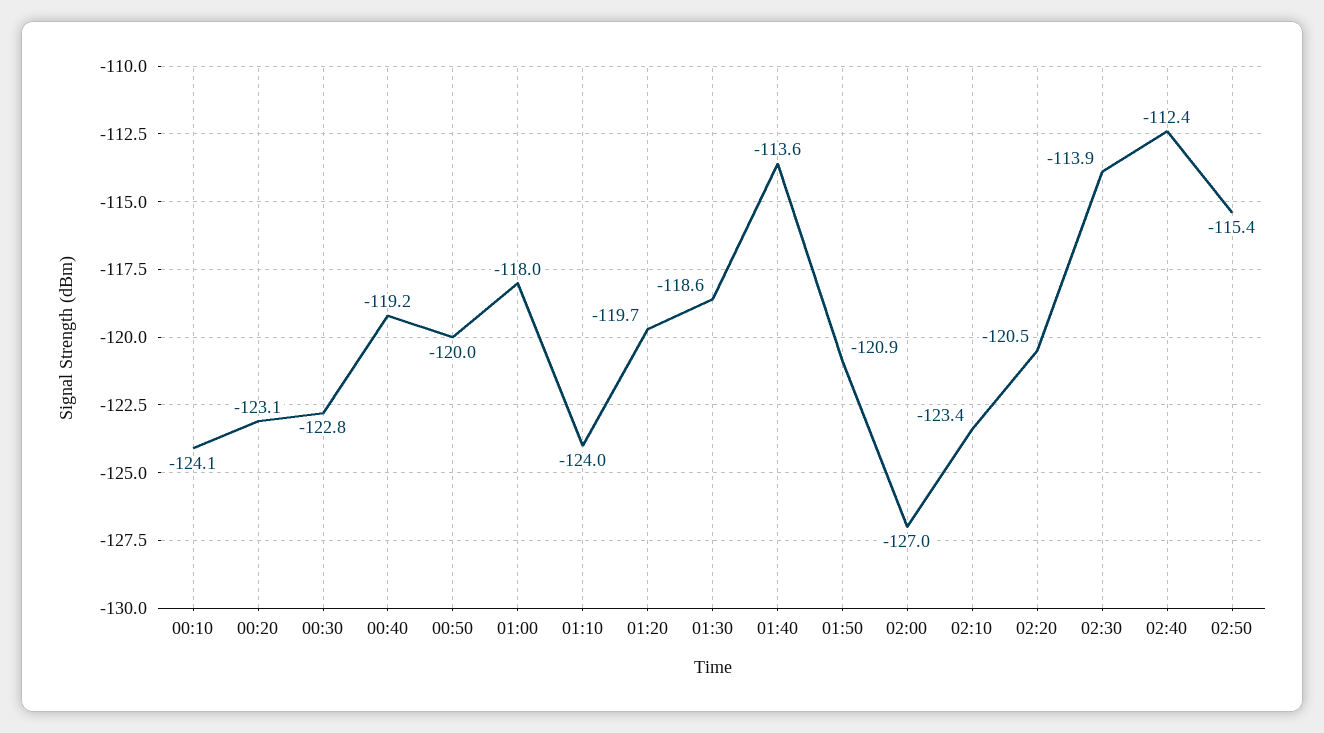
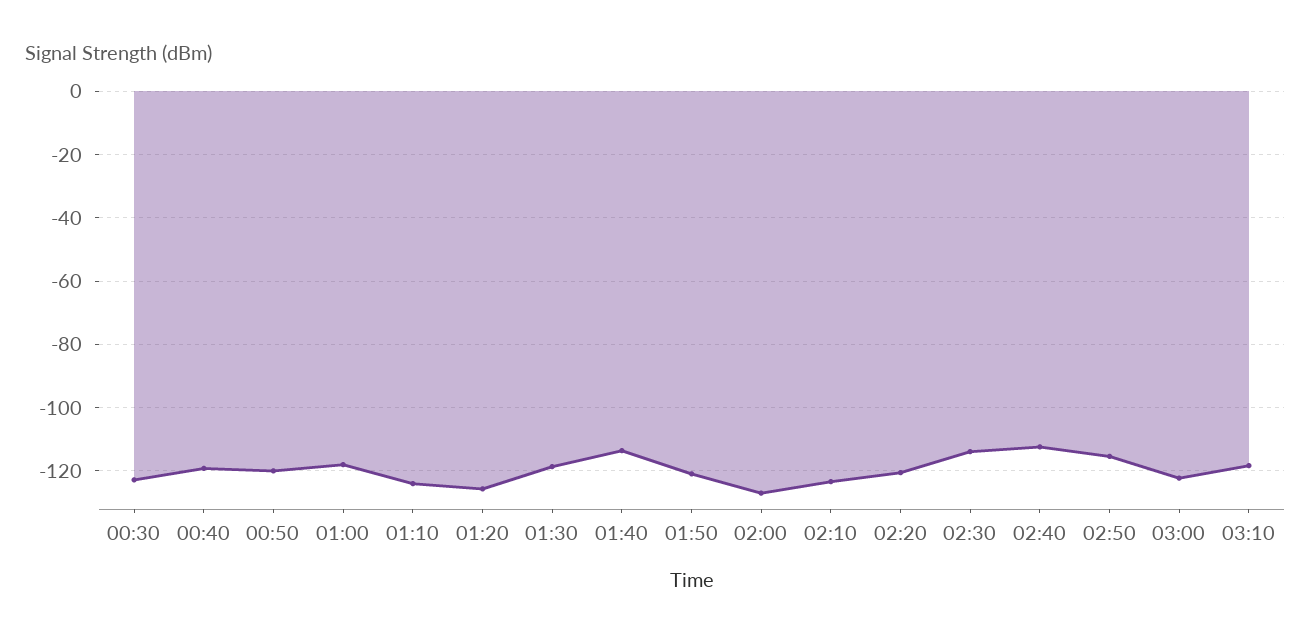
00:10: -124.1 -> none
00:20: -123.1 -> none
01:20: -119.7 -> -126
03:00: none -> -122
03:10: none -> -118

